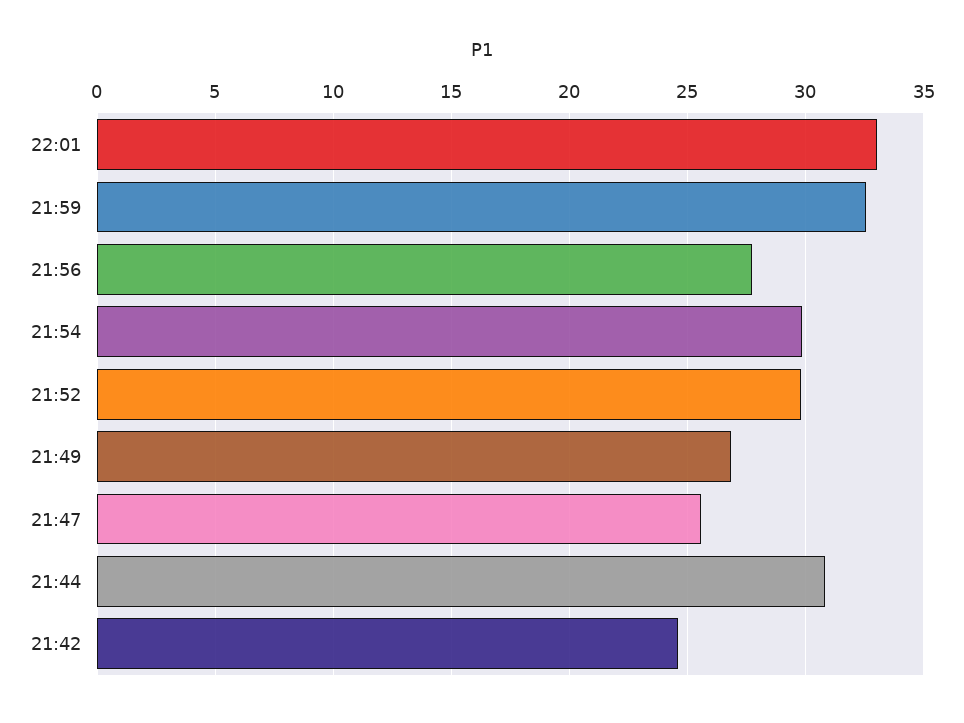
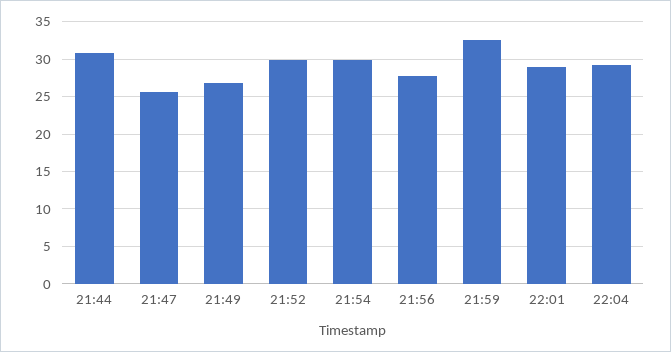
22:01: 33 -> 29
21:42: 24.5 -> none
22:04: none -> 29

